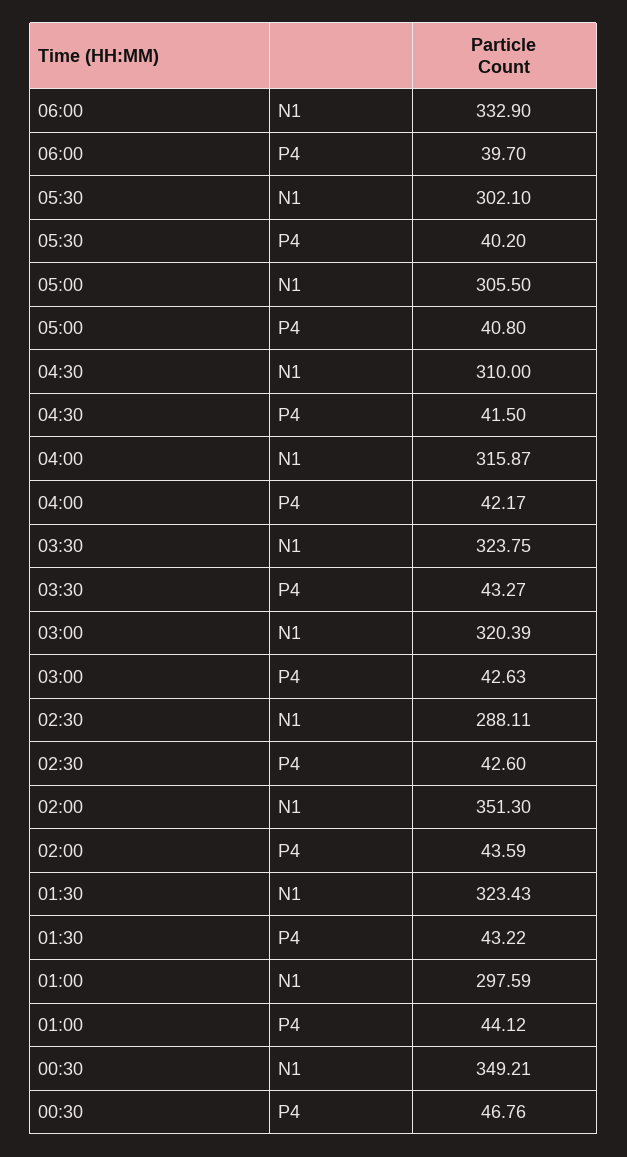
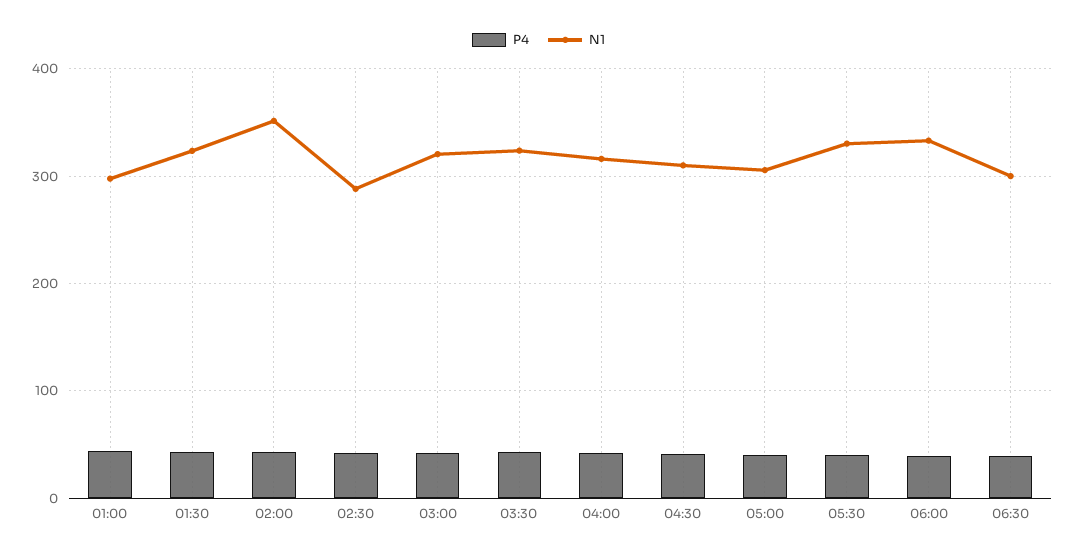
N1, 05:30: 302.1 -> 330
N1, 00:30: 349.21 -> none
P4, 00:30: 46.76 -> none
P4, 06:30: none -> 40
N1, 06:30: none -> 300

